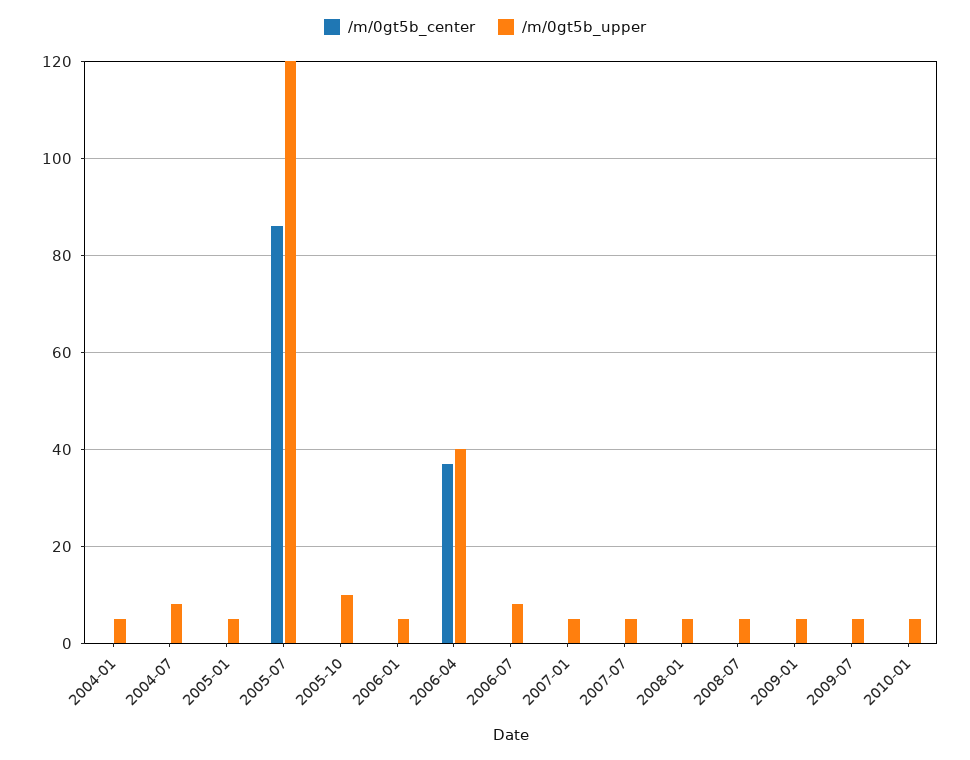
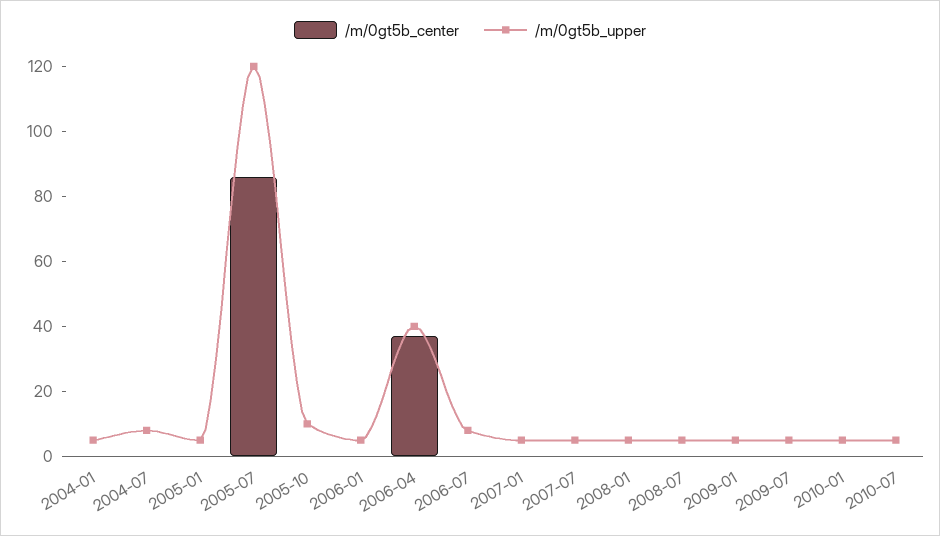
/m/0gt5b_center, 2010-07: none -> 0
/m/0gt5b_upper, 2010-07: none -> 5

